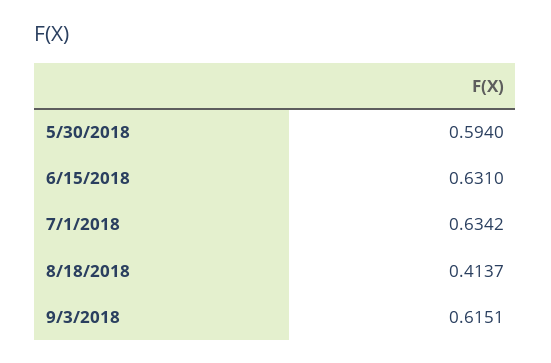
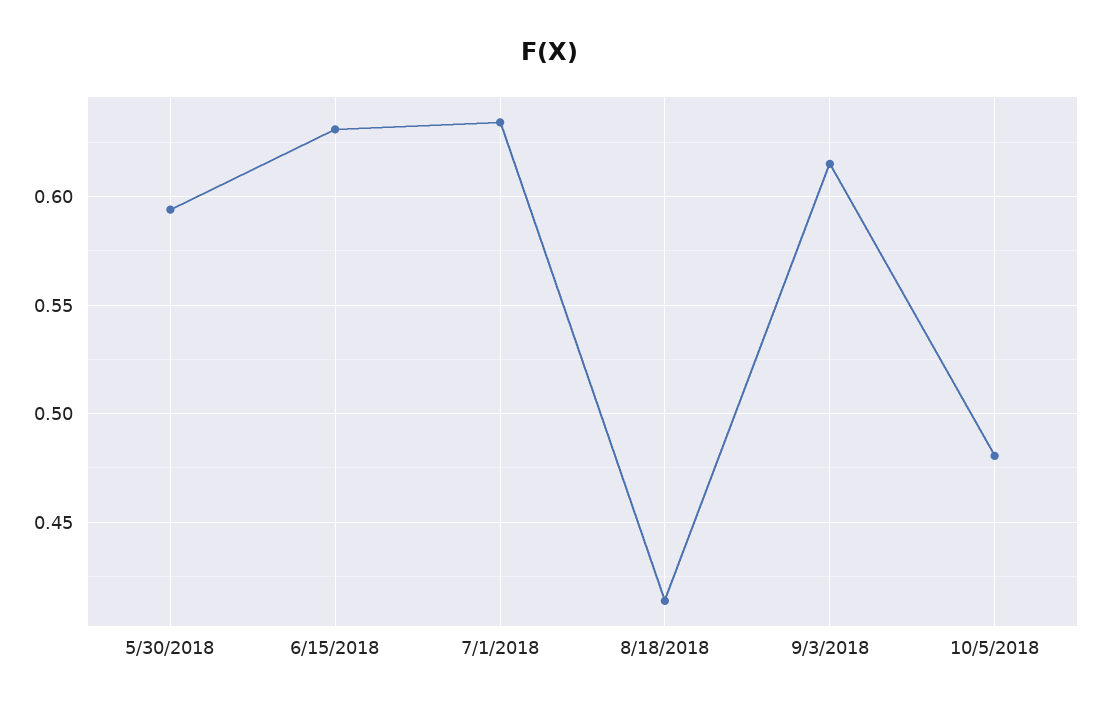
10/5/2018: none -> 0.48

